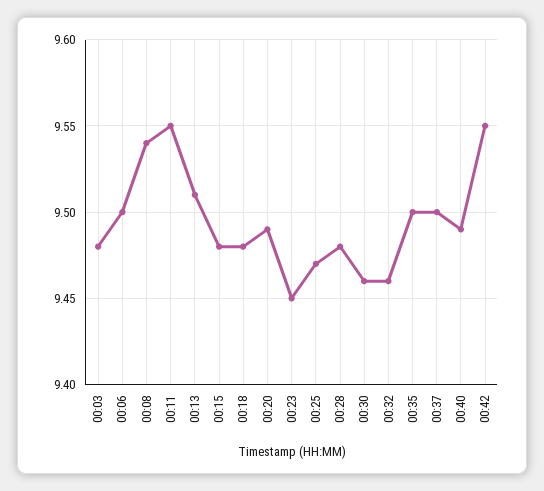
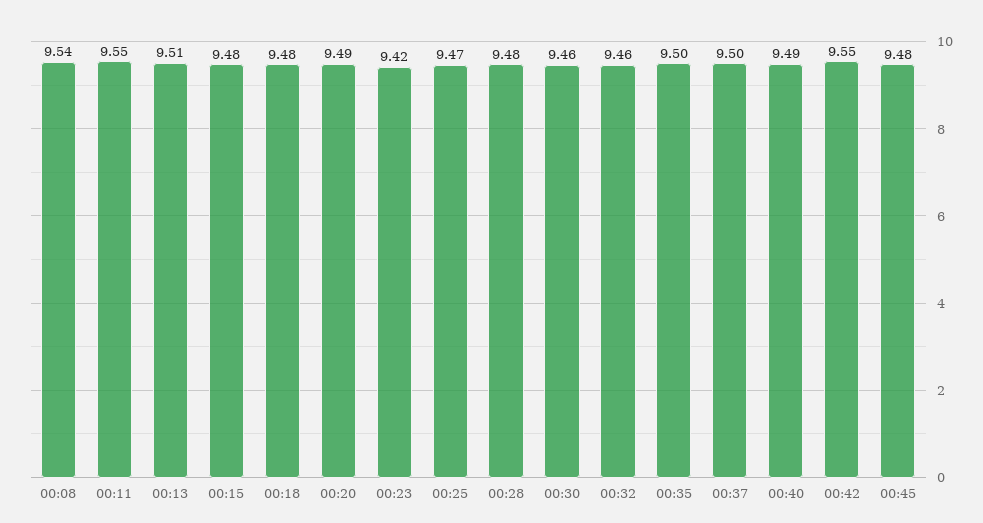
00:03: 9.48 -> none
00:06: 9.5 -> none
00:23: 9.45 -> 9.42
00:45: none -> 9.48

